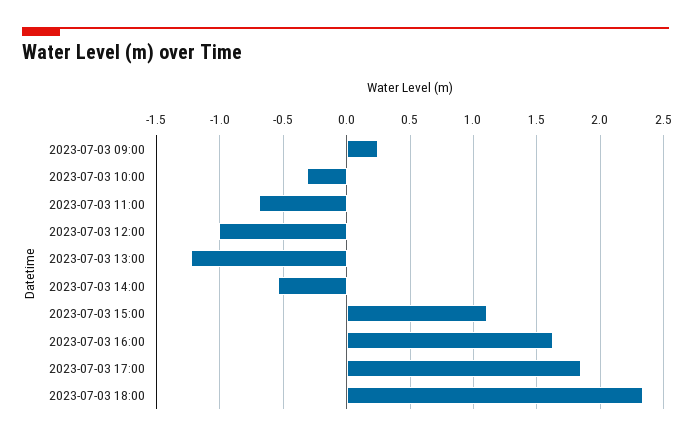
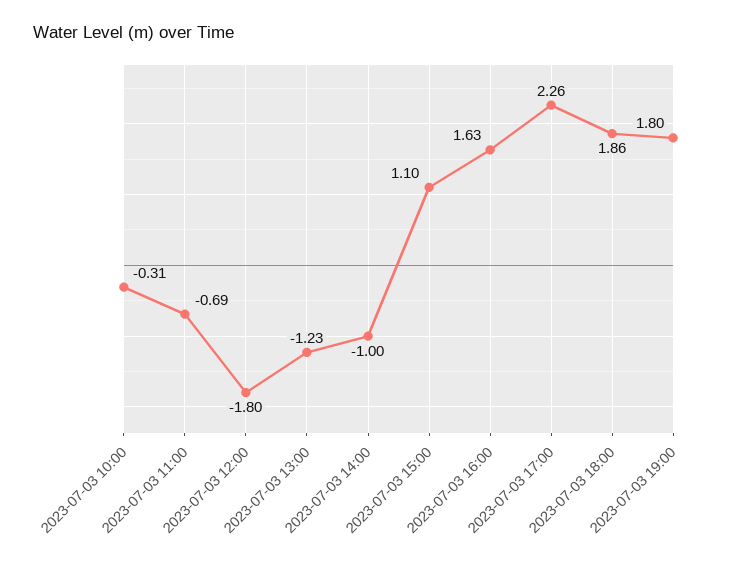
2023-07-03 09:00: 0.25 -> none
2023-07-03 12:00: -1 -> -1.8
2023-07-03 14:00: -0.55 -> -1
2023-07-03 17:00: 1.85 -> 2.26
2023-07-03 18:00: 2.35 -> 1.86
2023-07-03 19:00: none -> 1.8

